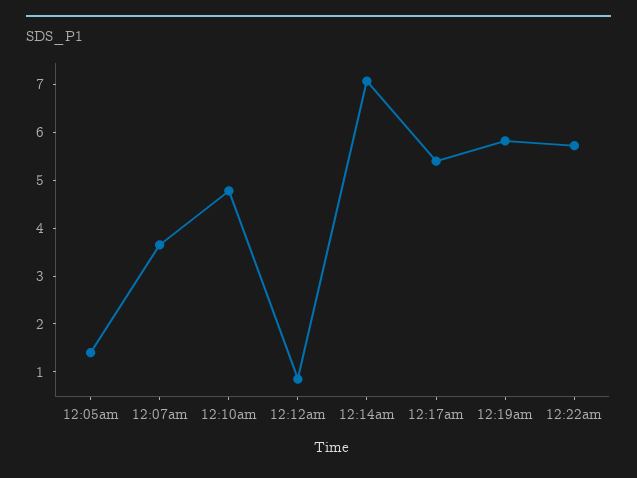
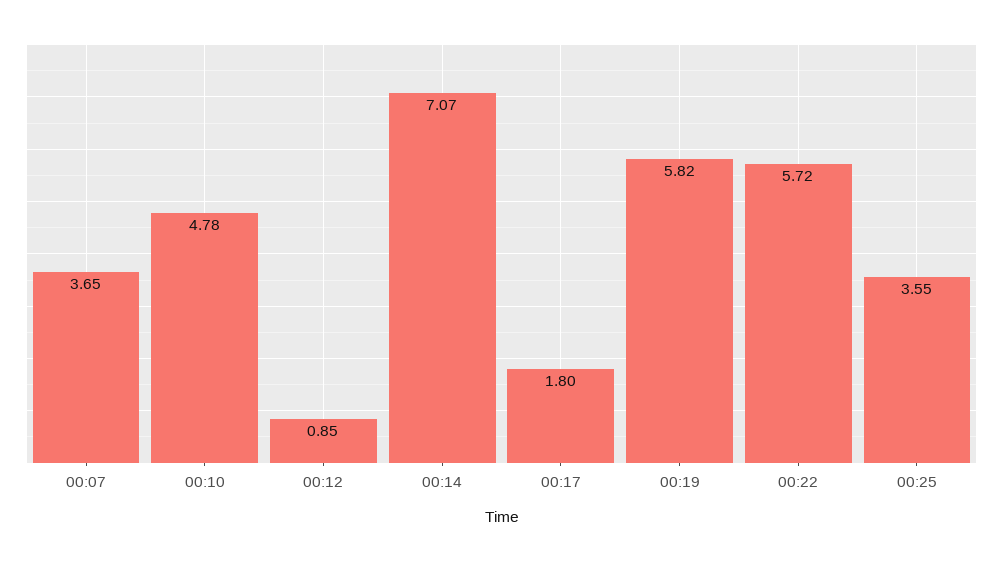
12:05am: 1.4 -> none
12:17am: 5.4 -> 1.8
00:25: none -> 3.55

